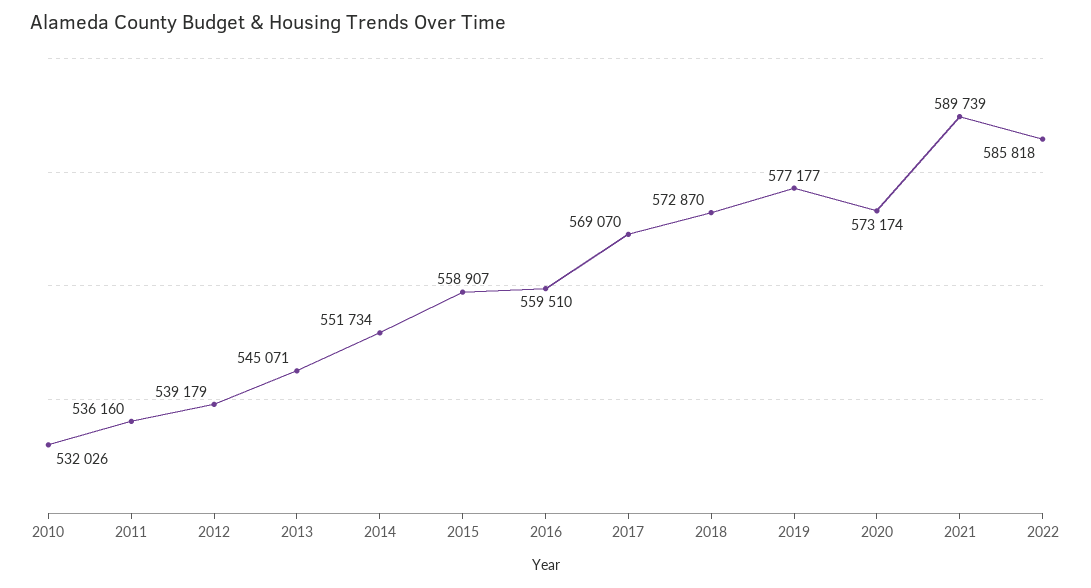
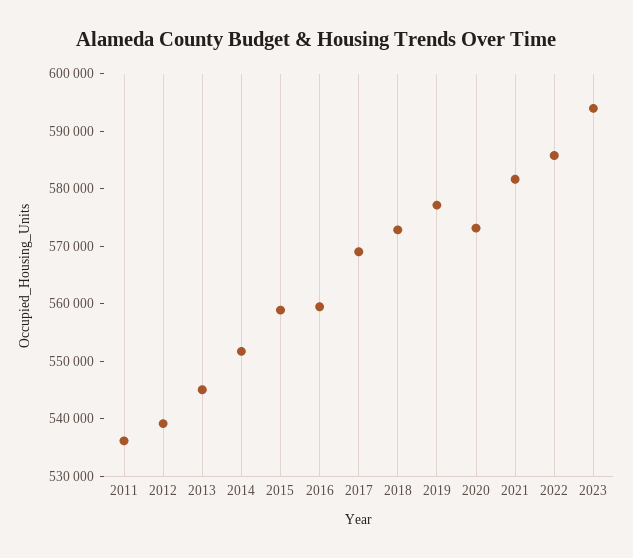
2010: 532026 -> none
2021: 589739 -> 582000
2023: none -> 594000

